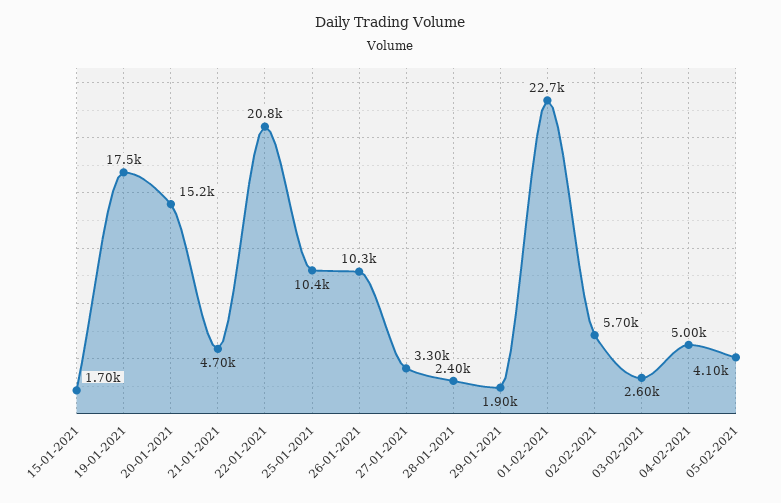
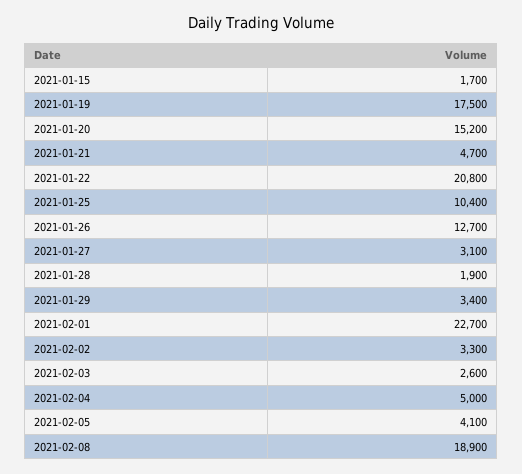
26-01-2021: 10300 -> 12700
27-01-2021: 3300 -> 3100
28-01-2021: 2400 -> 1900
29-01-2021: 1900 -> 3400
02-02-2021: 5700 -> 3300
2021-02-08: none -> 18900

